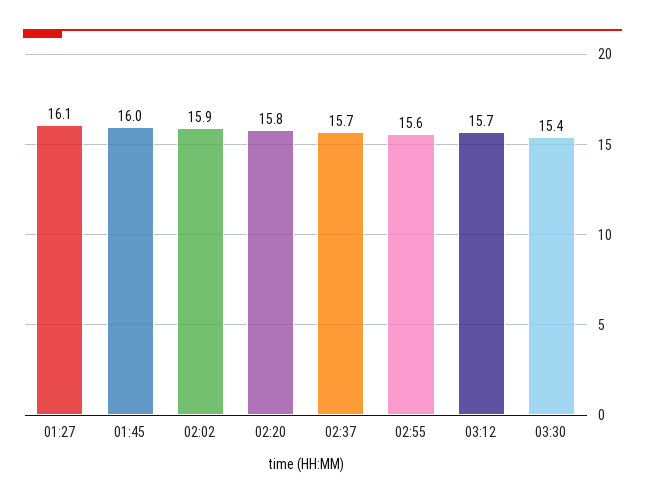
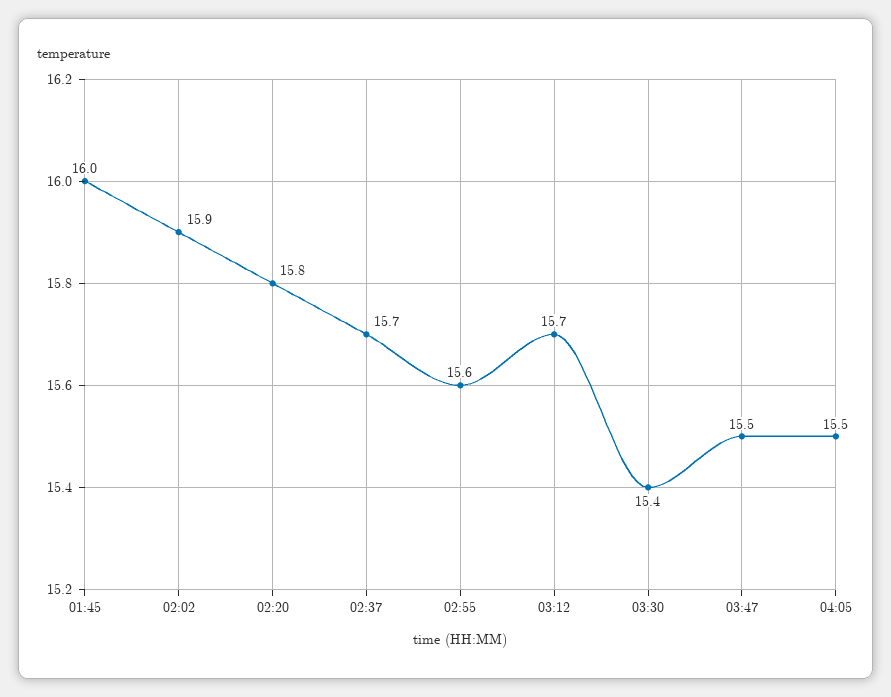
01:27: 16.1 -> none
03:47: none -> 15.5
04:05: none -> 15.5

